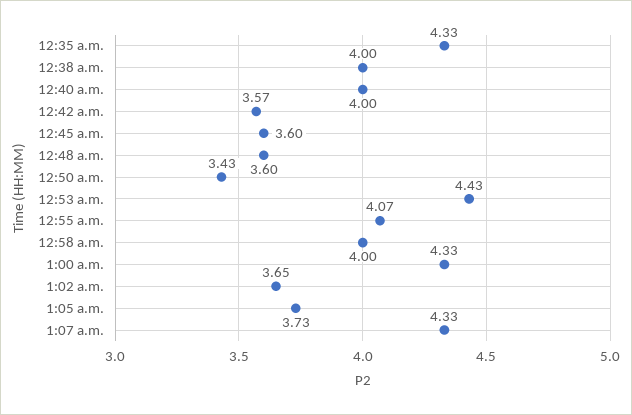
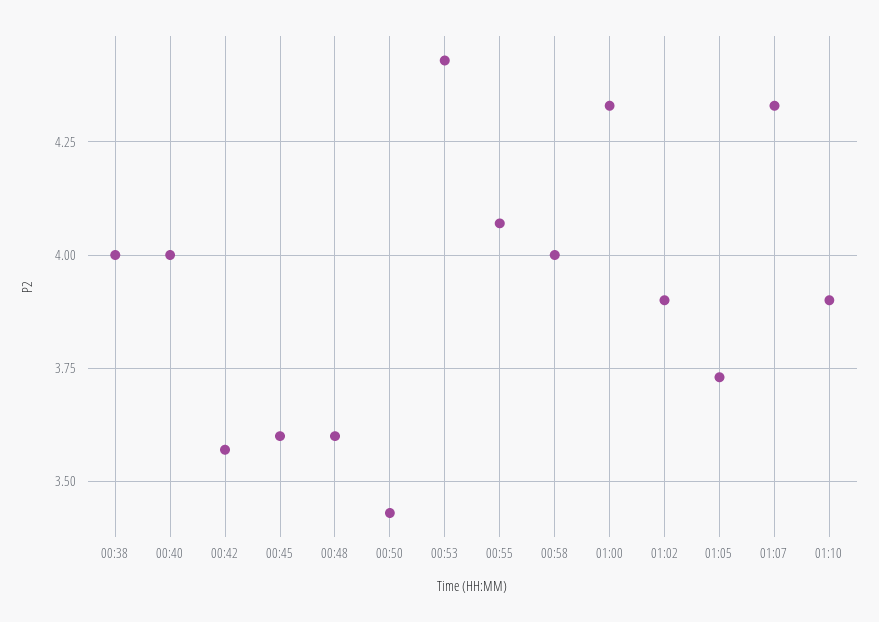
12:35 a.m.: 4.33 -> none
1:02 a.m.: 3.65 -> 3.9
01:10: none -> 3.9

